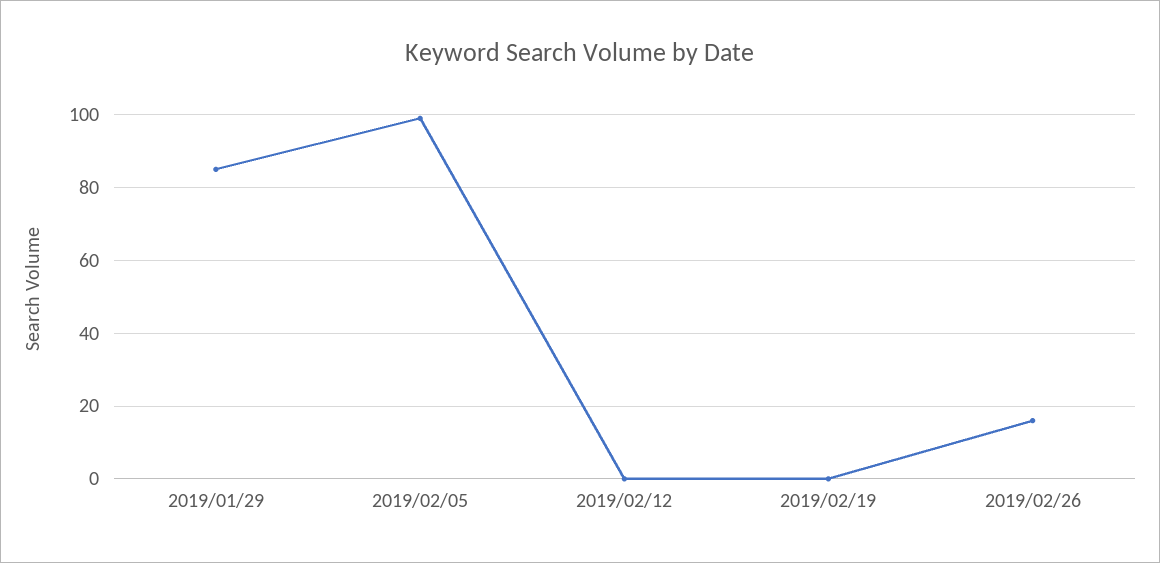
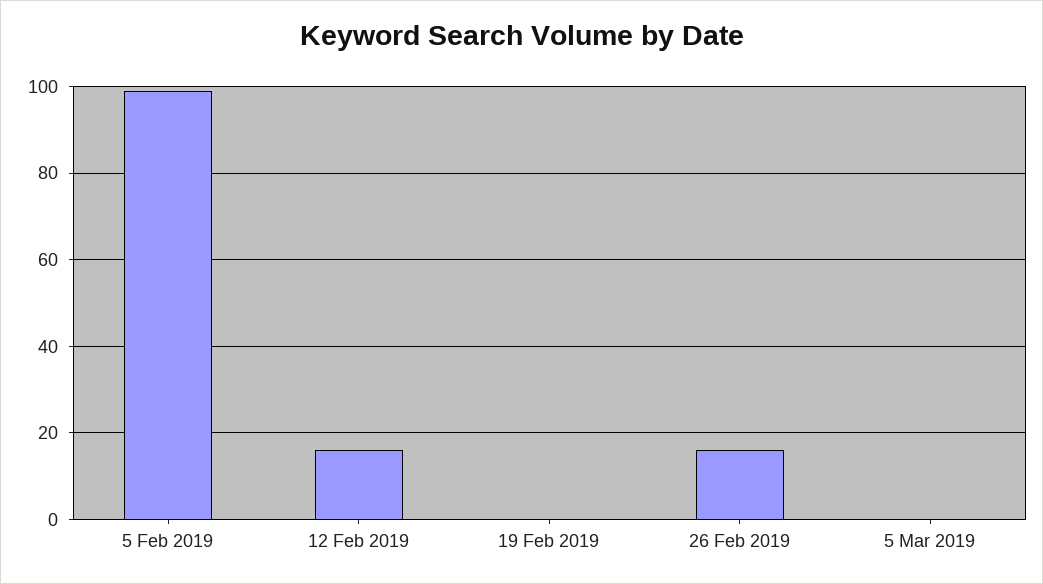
2019/01/29: 85 -> none
2019/02/12: 0 -> 15
5 Mar 2019: none -> 0

